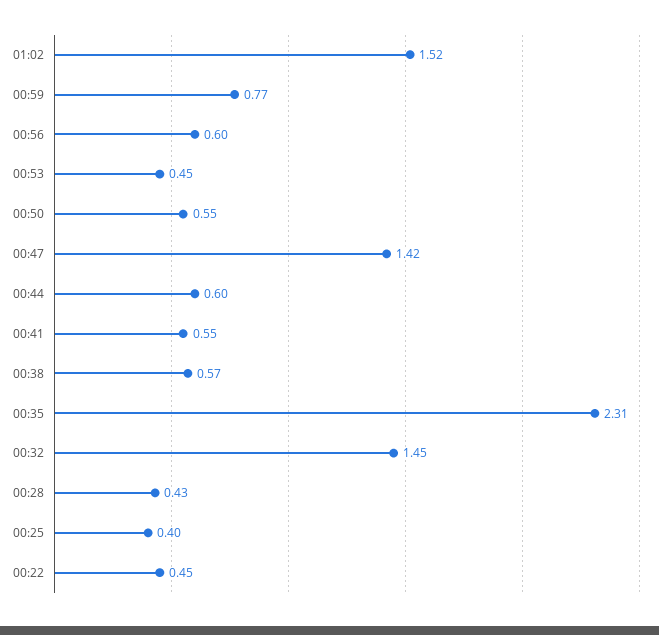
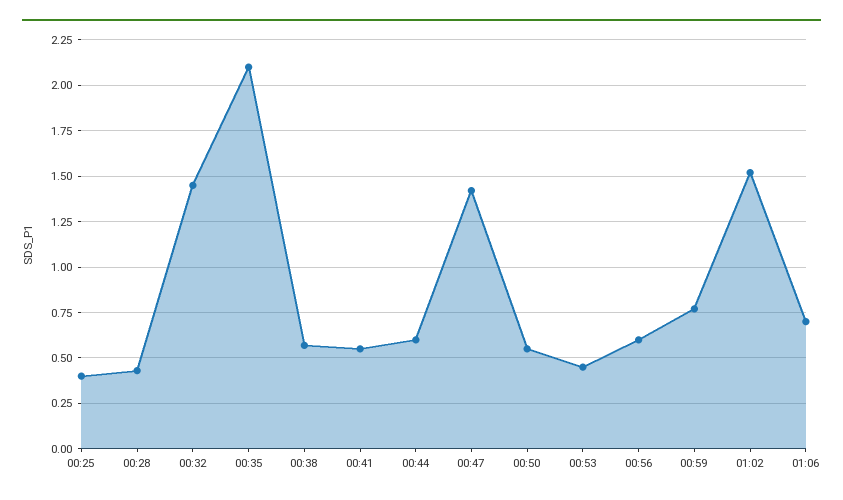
00:35: 2.31 -> 2.1
00:22: 0.45 -> none
01:06: none -> 0.7

